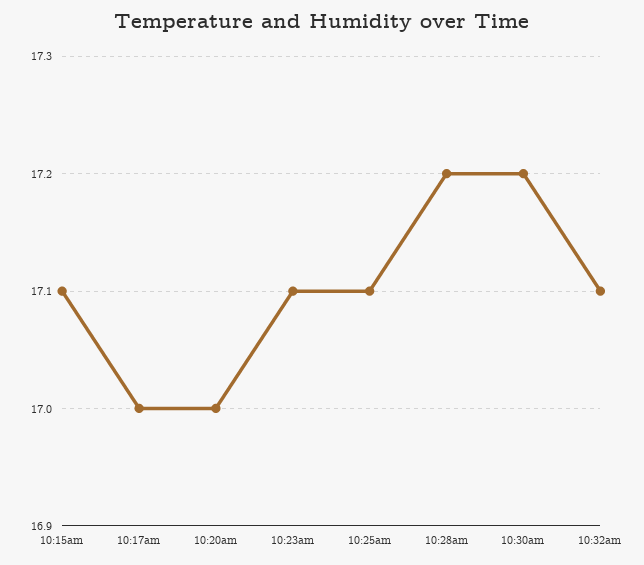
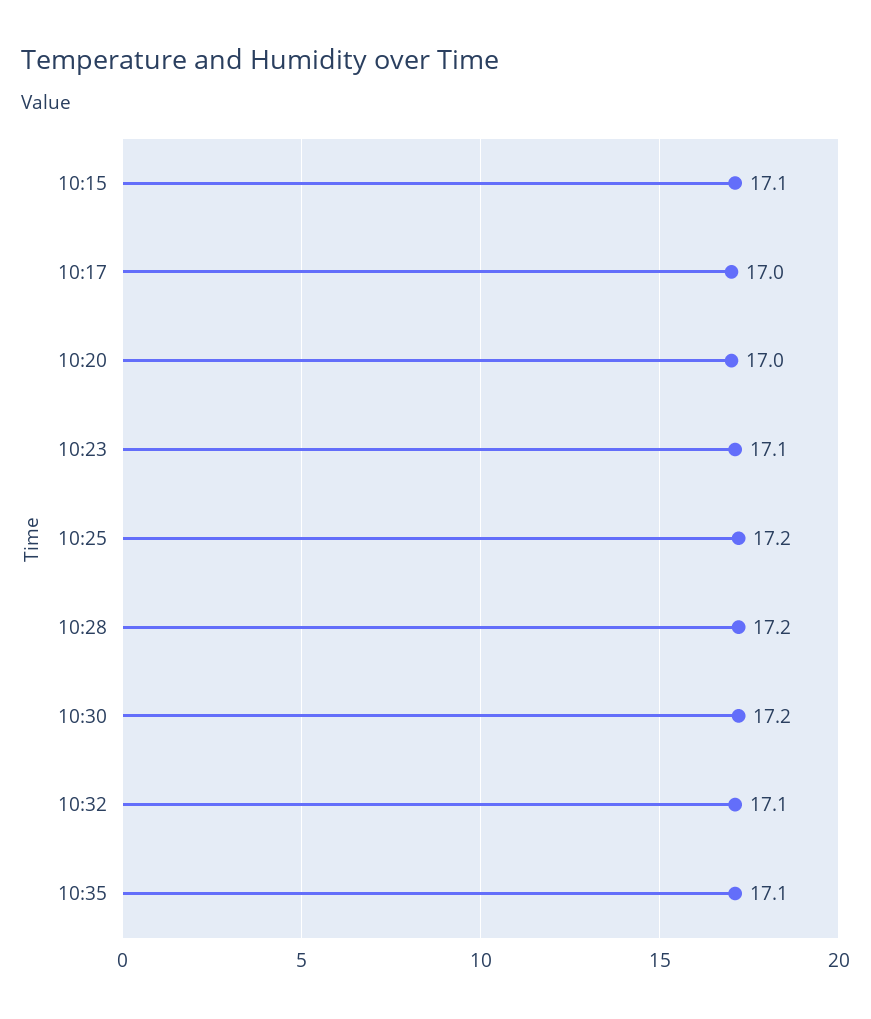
10:25am: 17.1 -> 17.2
10:35: none -> 17.1

